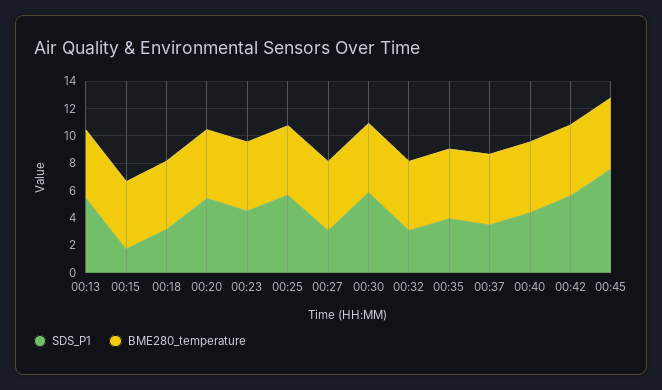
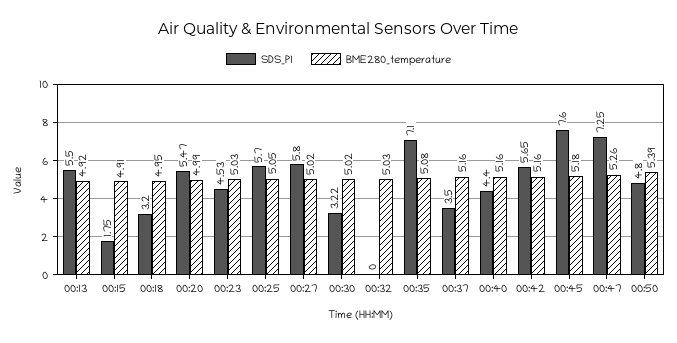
SDS_P1, 00:27: 3 -> 5.8
SDS_P1, 00:30: 6 -> 3.22
SDS_P1, 00:32: 3 -> 0
SDS_P1, 00:35: 4 -> 7.1
SDS_P1, 00:47: none -> 7.25
BME280_temperature, 00:47: none -> 5.26
SDS_P1, 00:50: none -> 4.8
BME280_temperature, 00:50: none -> 5.39

